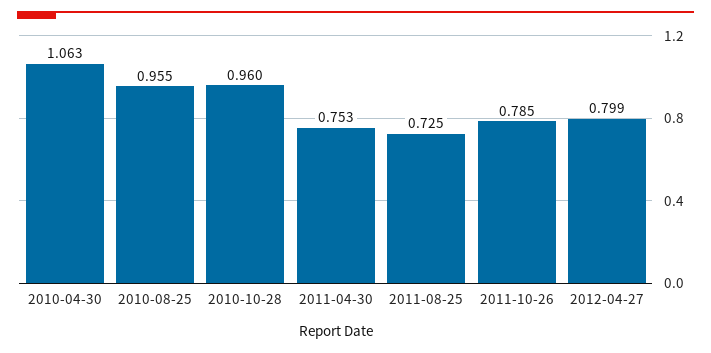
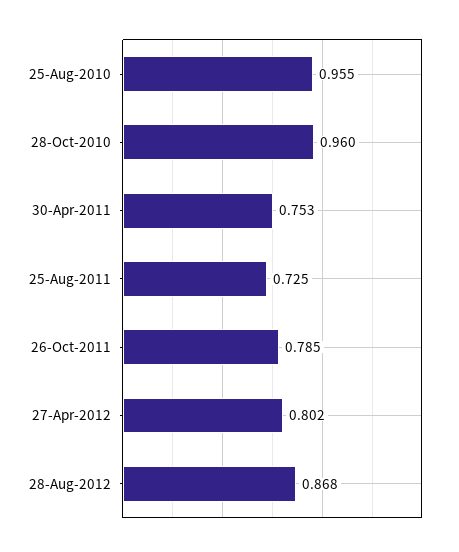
2010-04-30: 1.063 -> none
2012-04-27: 0.799 -> 0.802
28-Aug-2012: none -> 0.868

